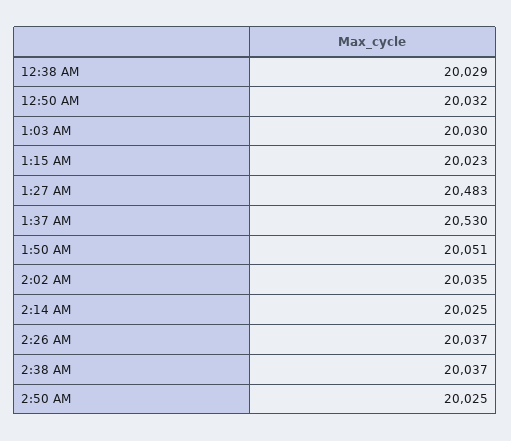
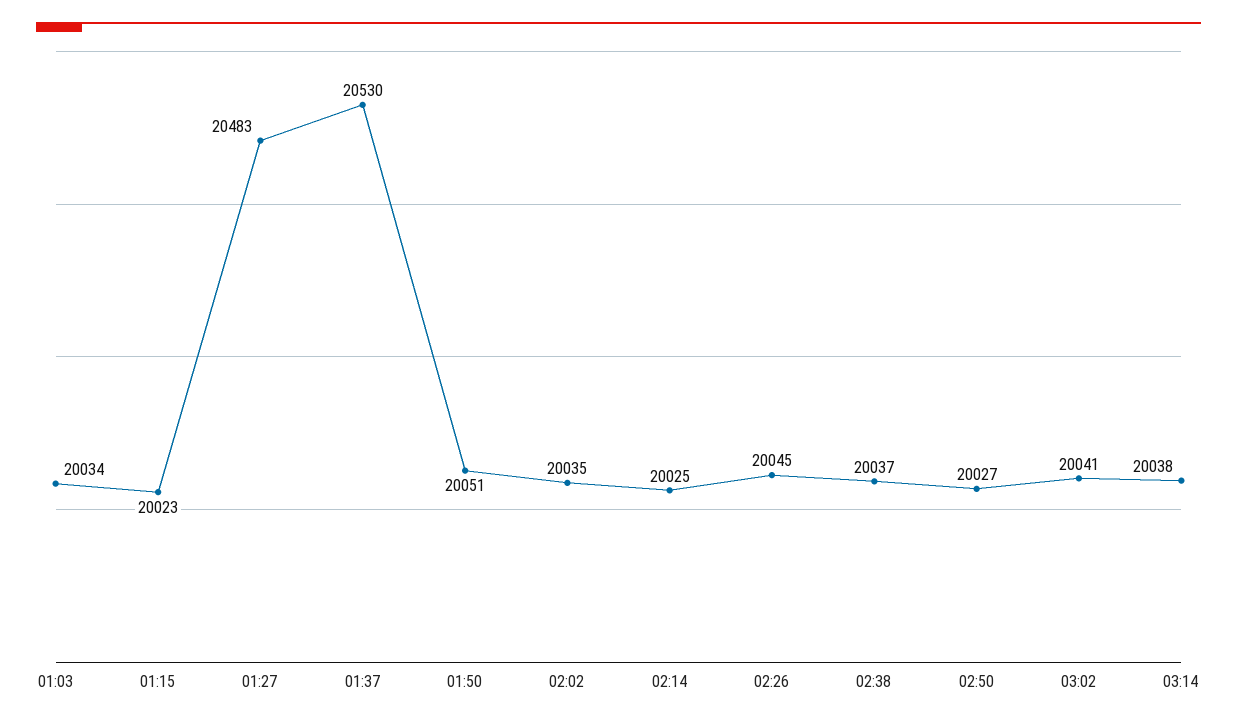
12:38 AM: 20029 -> none
12:50 AM: 20032 -> none
1:03 AM: 20030 -> 20034
2:26 AM: 20037 -> 20045
2:50 AM: 20025 -> 20027
03:02: none -> 20041
03:14: none -> 20038

